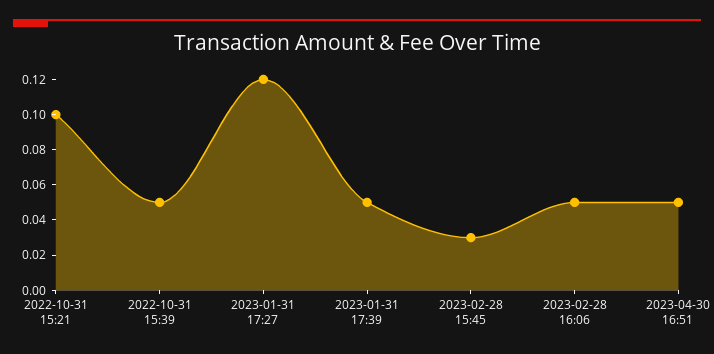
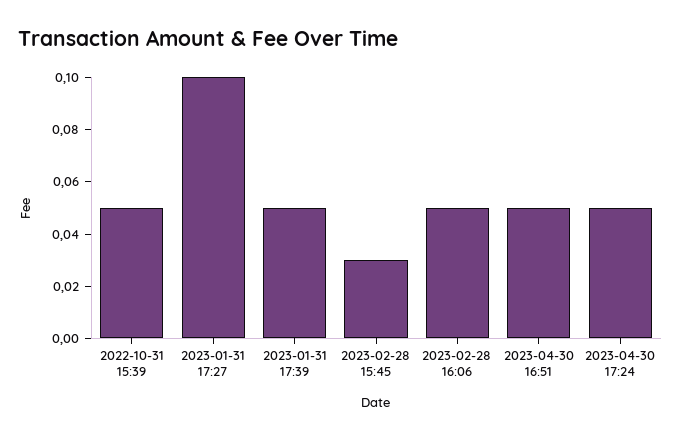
2022-10-31 15:21: 0.1 -> none
2023-01-31 17:27: 0.12 -> 0.1
2023-04-30 17:24: none -> 0.05

